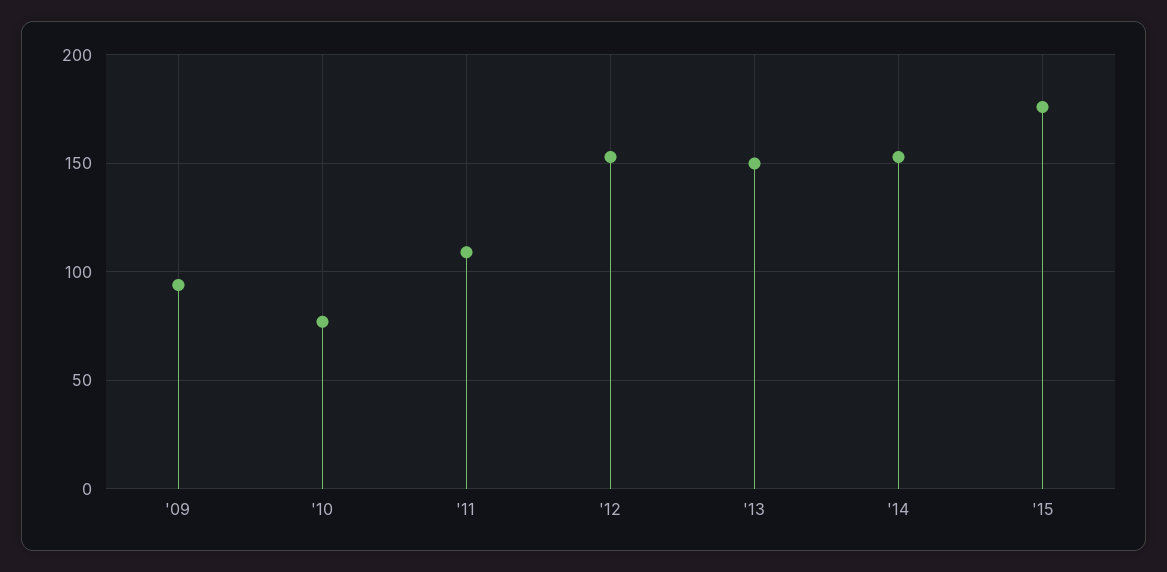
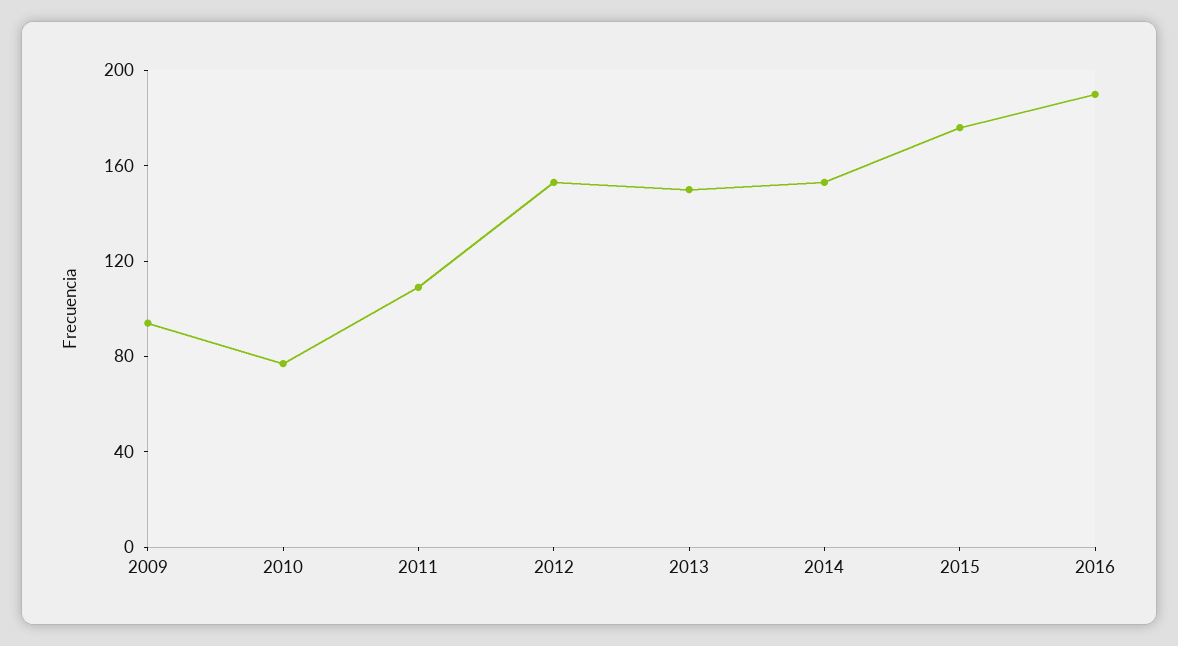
2016: none -> 190

